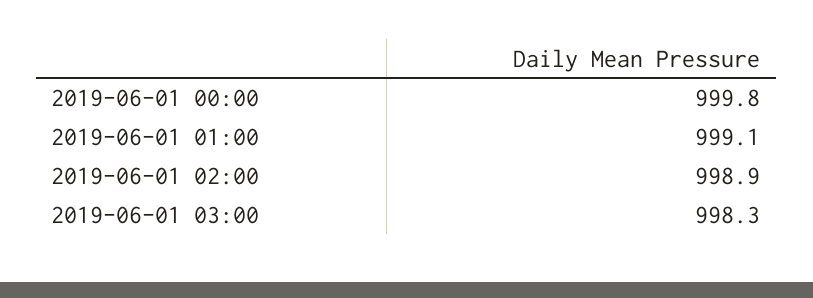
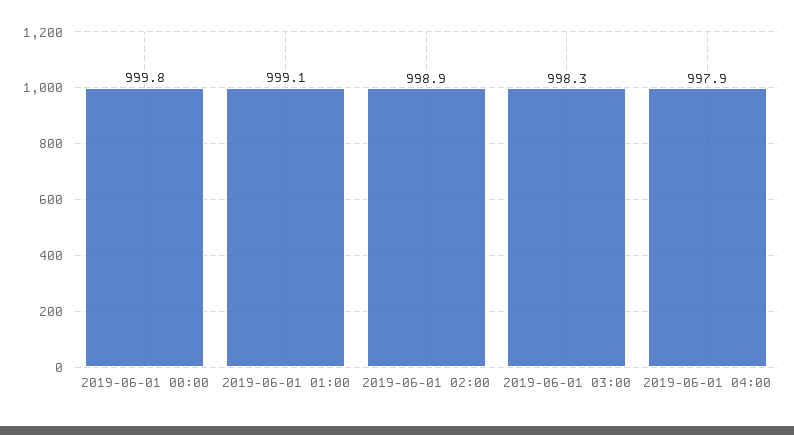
2019-06-01 04:00: none -> 997.9

